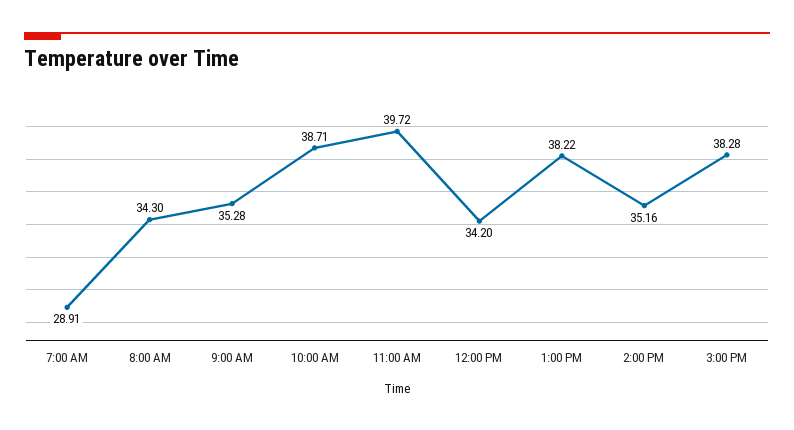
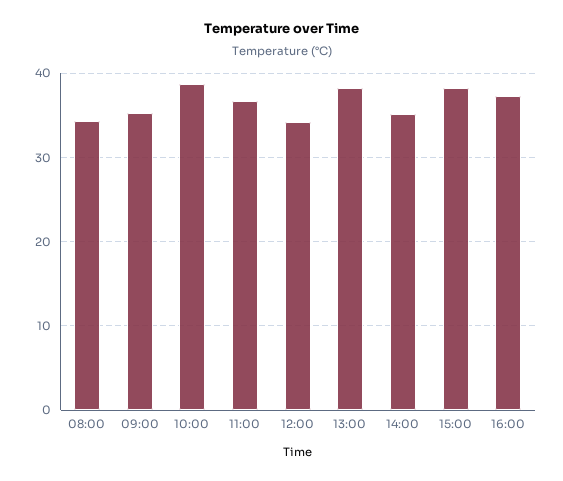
7:00 AM: 28.91 -> none
11:00 AM: 39.72 -> 37
16:00: none -> 37

